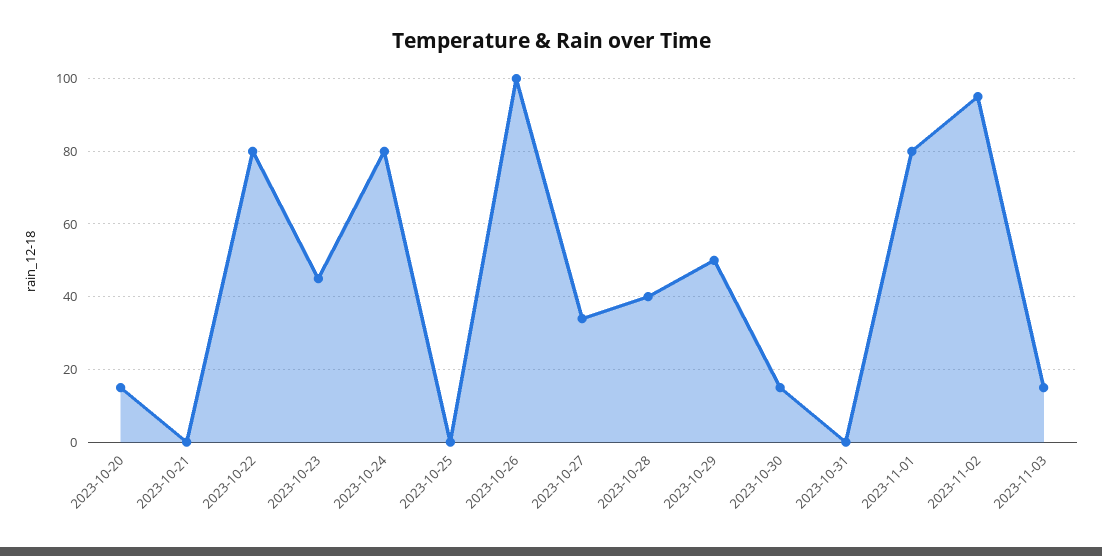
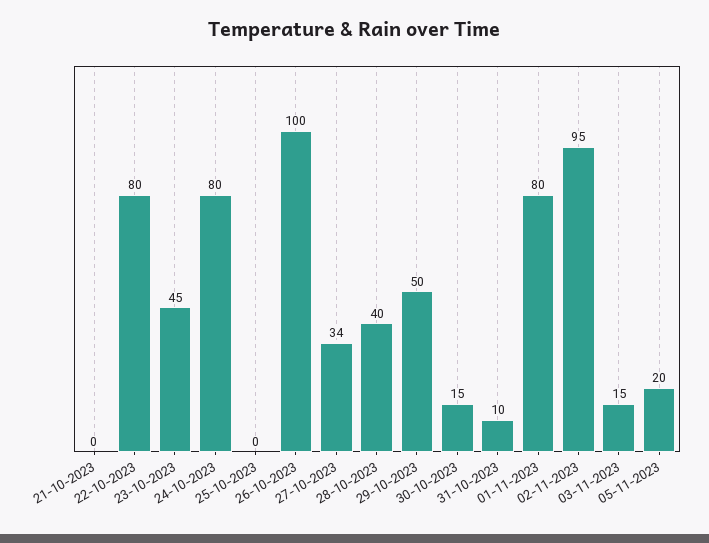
2023-10-20: 15 -> none
2023-10-31: 0 -> 10
05-11-2023: none -> 20

